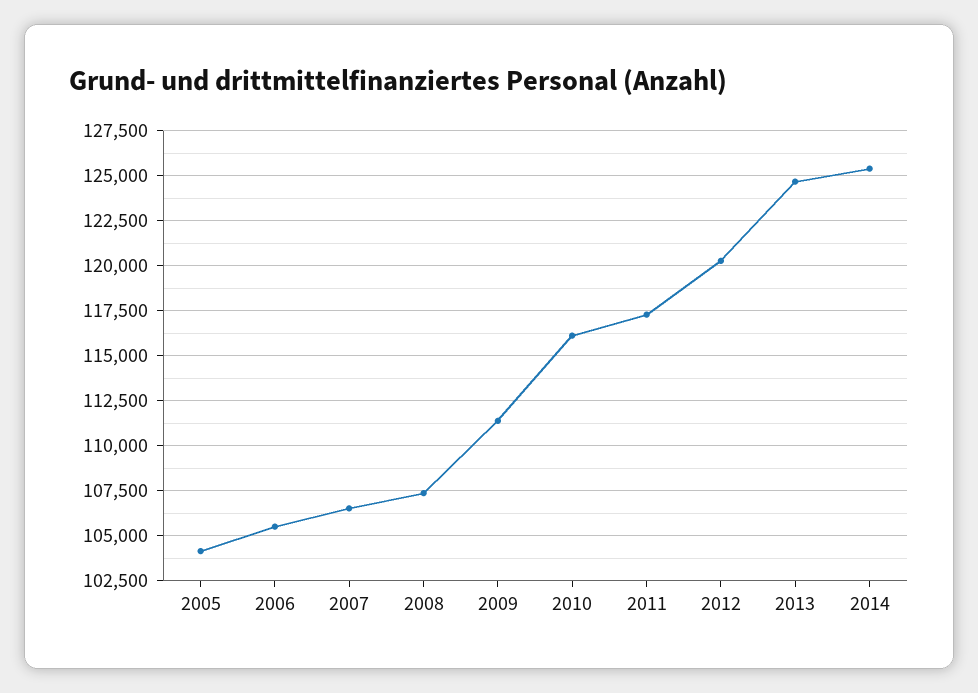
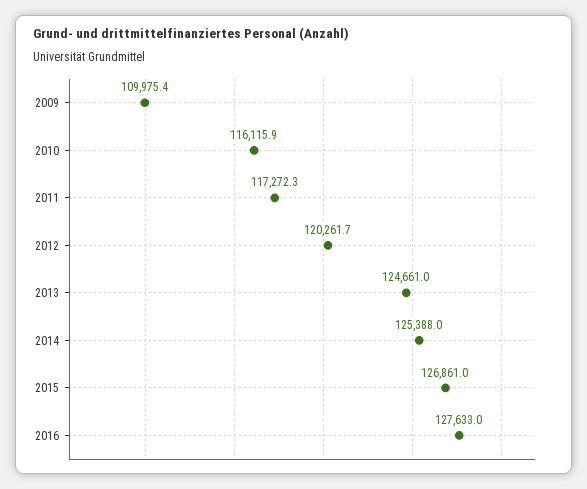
2005: 104000 -> none
2006: 105500 -> none
2007: 106500 -> none
2008: 107500 -> none
2009: 111500 -> 109975.4
2015: none -> 126861
2016: none -> 127633

